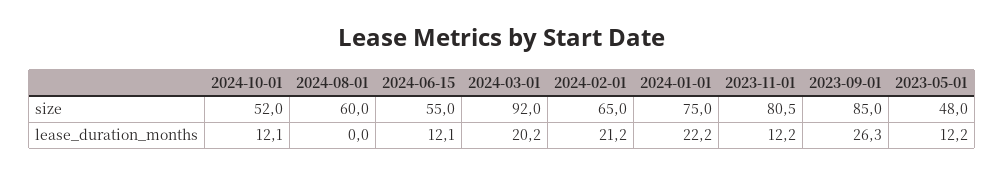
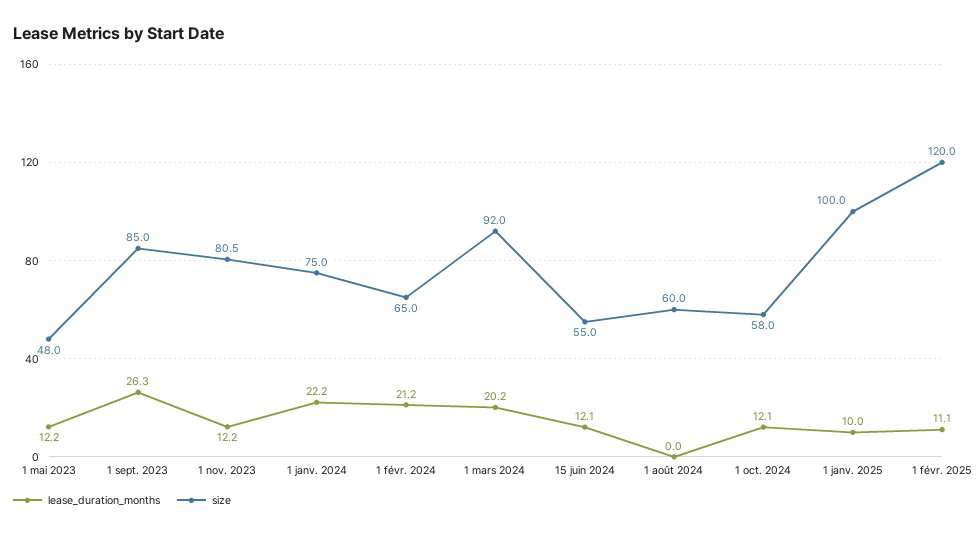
size, 2024-10-01: 52 -> 58
lease_duration_months, 1 janv. 2025: none -> 10
size, 1 janv. 2025: none -> 100
lease_duration_months, 1 févr. 2025: none -> 11.1
size, 1 févr. 2025: none -> 120

